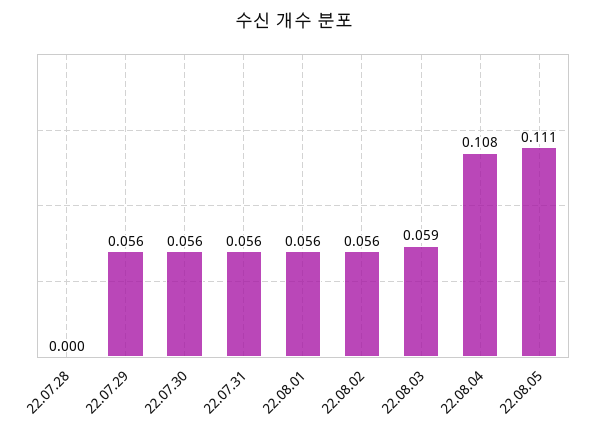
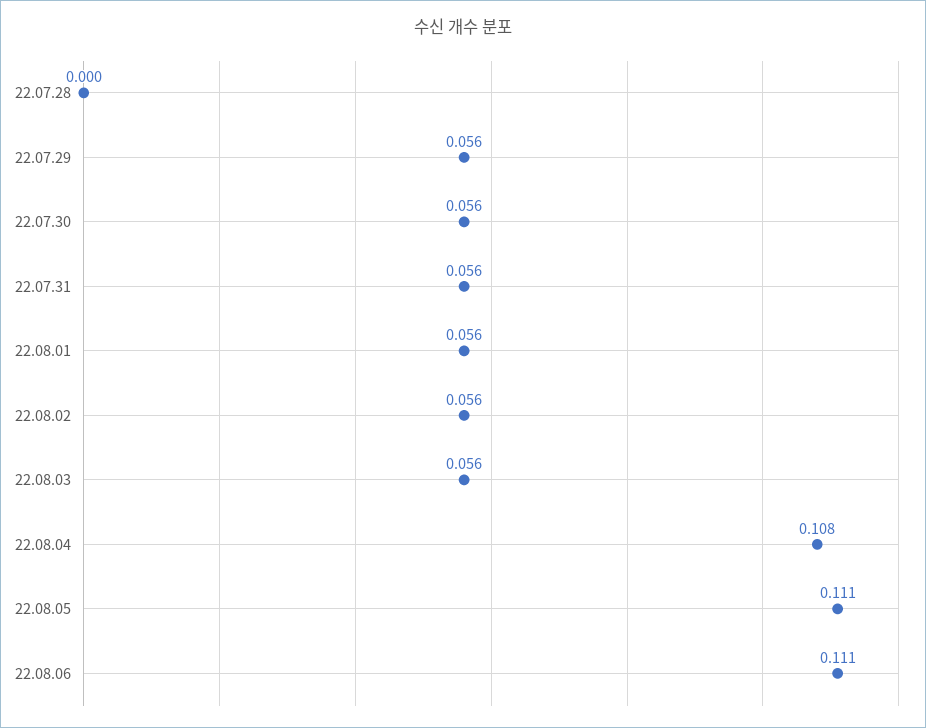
22.08.03: 0.059 -> 0.056
22.08.06: none -> 0.111

